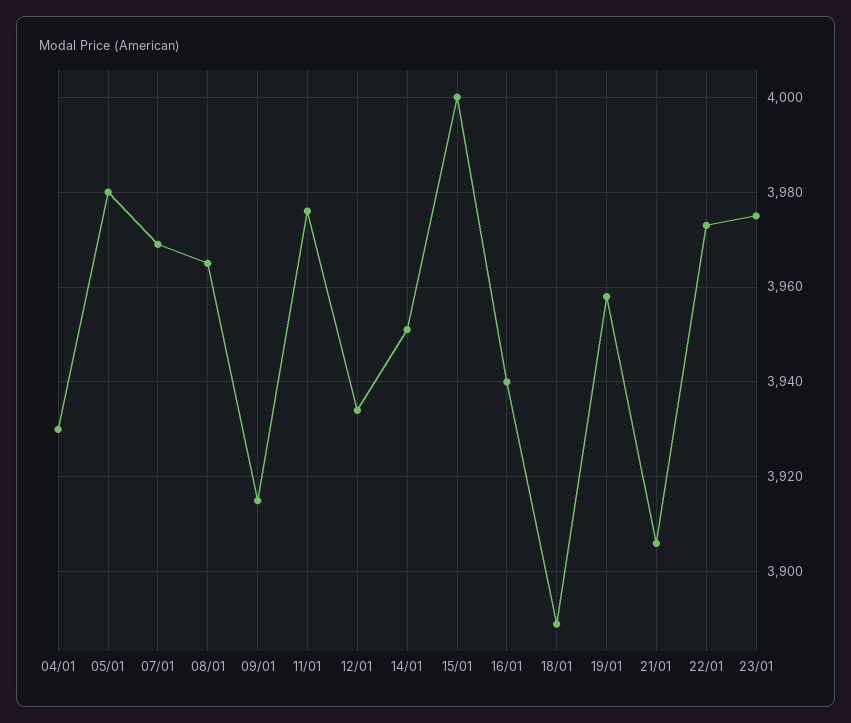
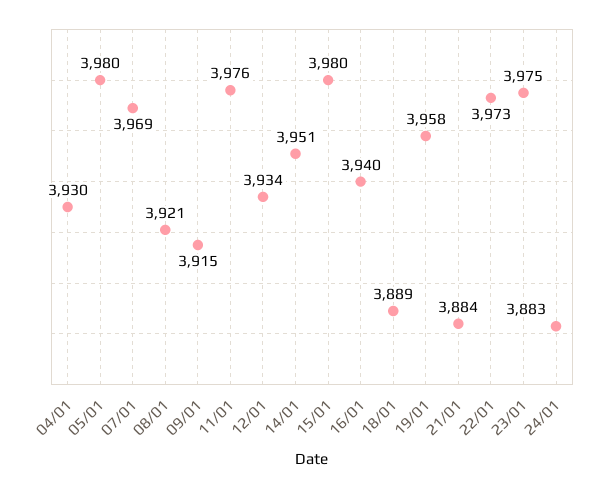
08/01: 3965 -> 3921
15/01: 4000 -> 3980
21/01: 3905 -> 3884
24/01: none -> 3883

